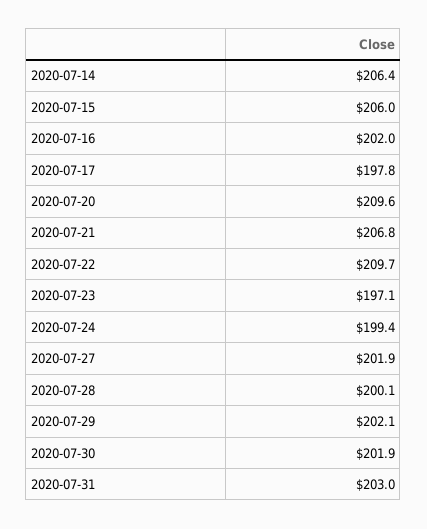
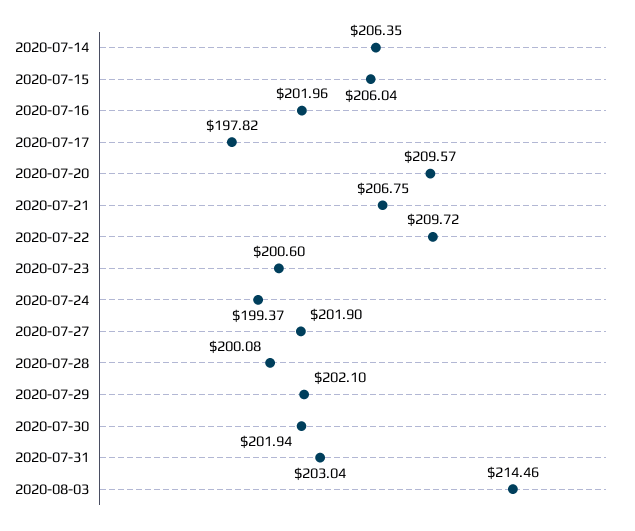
2020-07-23: 197.1 -> 200.6
2020-08-03: none -> 214.46

